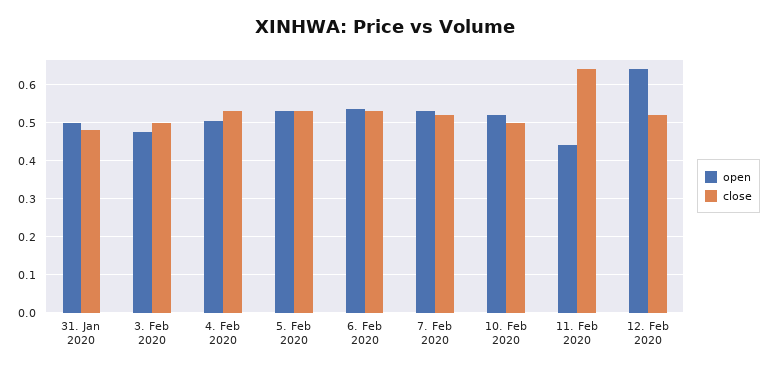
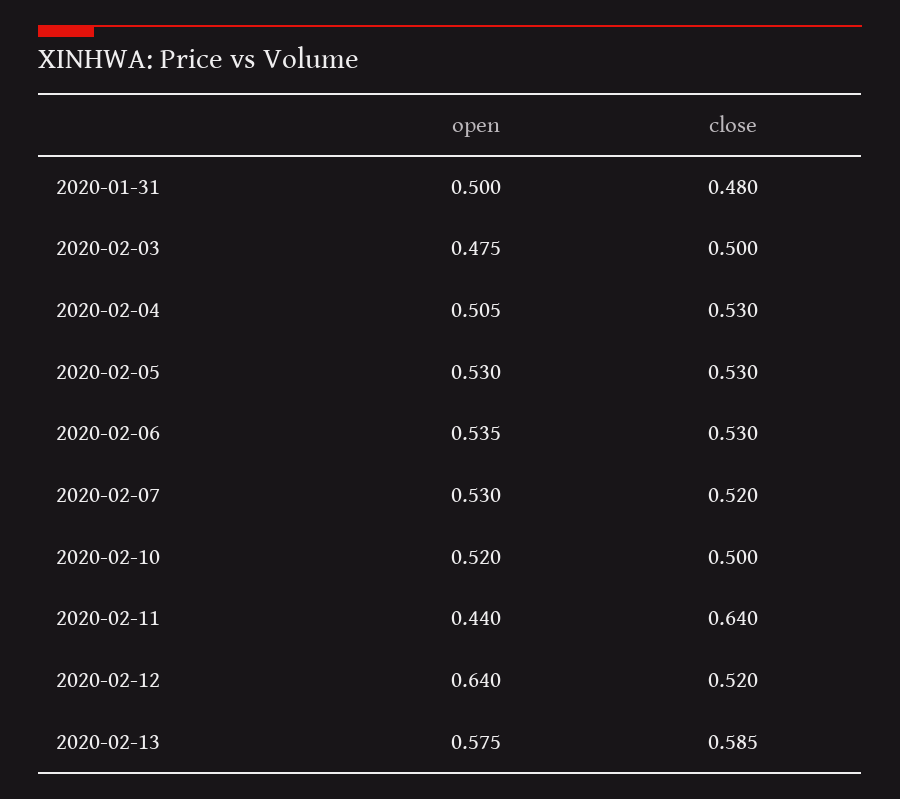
open, 2020-02-13: none -> 0.575
close, 2020-02-13: none -> 0.585

